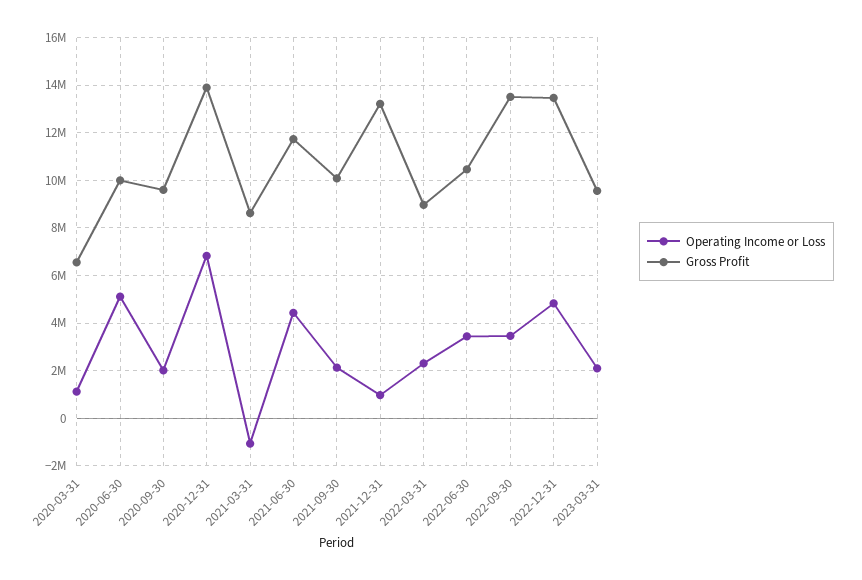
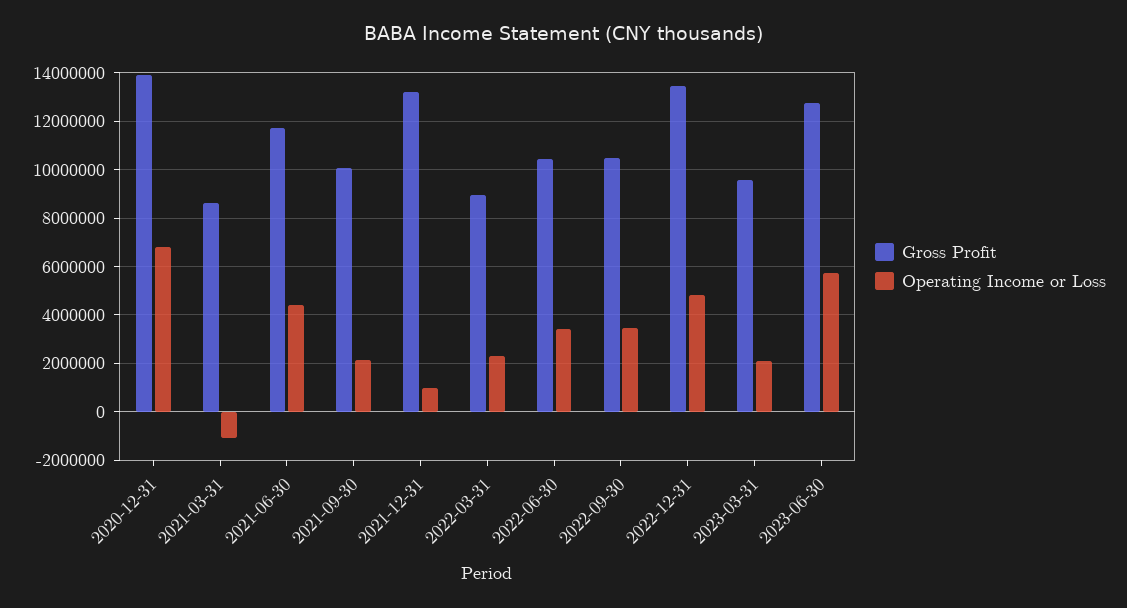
Operating Income or Loss, 2020-03-31: 1000000 -> none
Gross Profit, 2020-03-31: 6500000 -> none
Operating Income or Loss, 2020-06-30: 5000000 -> none
Gross Profit, 2020-06-30: 10000000 -> none
Operating Income or Loss, 2020-09-30: 2000000 -> none
Gross Profit, 2020-09-30: 9500000 -> none
Gross Profit, 2022-09-30: 13500000 -> 10500000
Gross Profit, 2023-06-30: none -> 12750000
Operating Income or Loss, 2023-06-30: none -> 5750000

